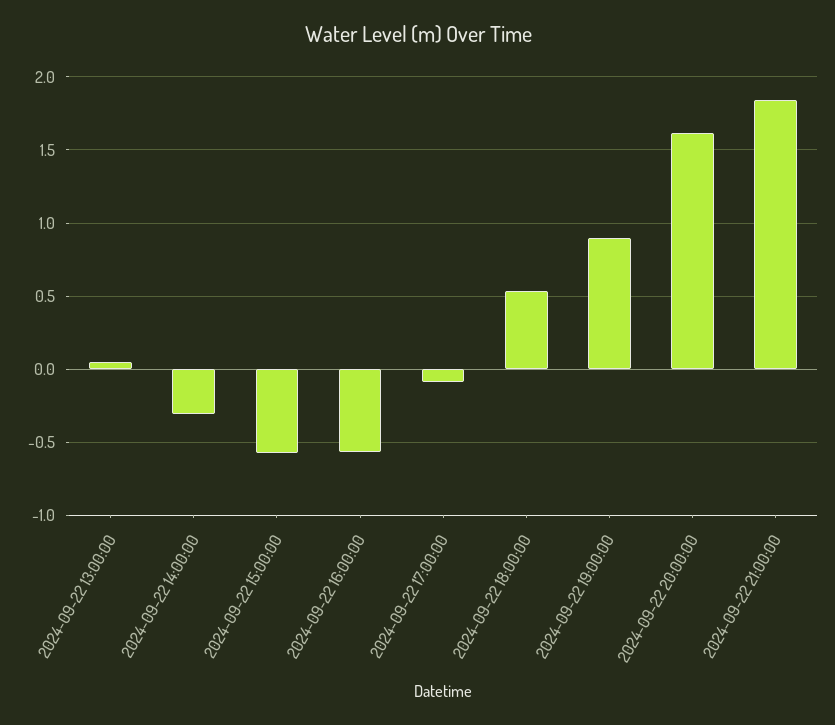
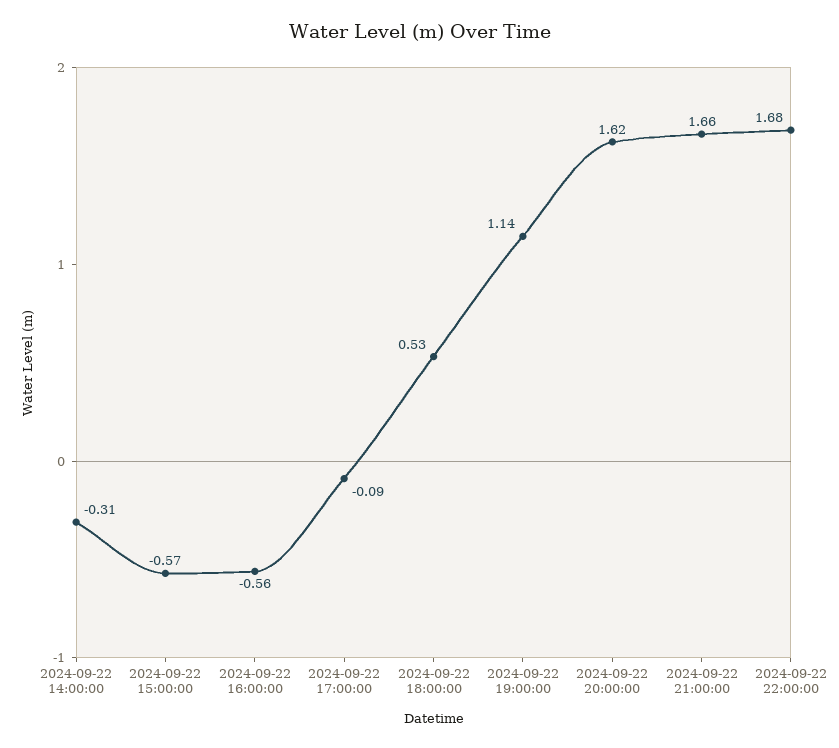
2024-09-22 13:00:00: 0.05 -> none
2024-09-22 19:00:00: 0.9 -> 1.14
2024-09-22 21:00:00: 1.85 -> 1.66
2024-09-22 22:00:00: none -> 1.68

